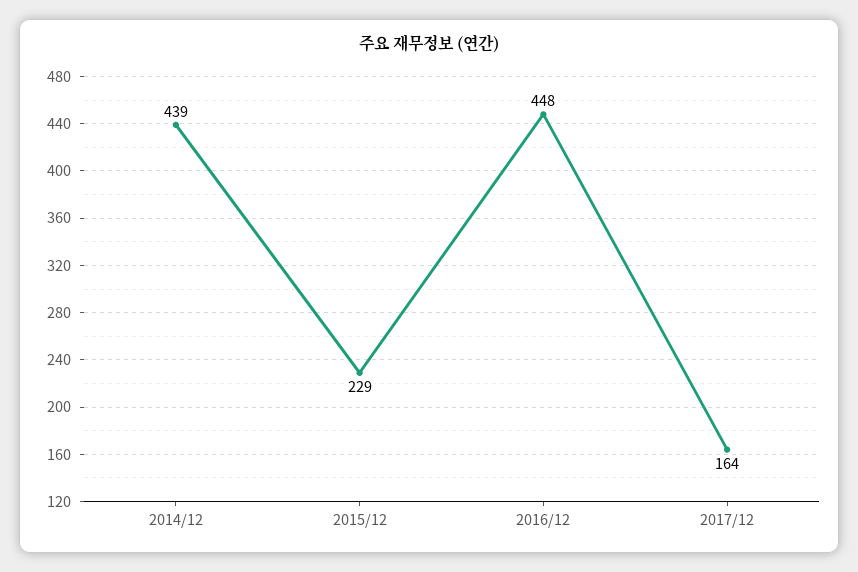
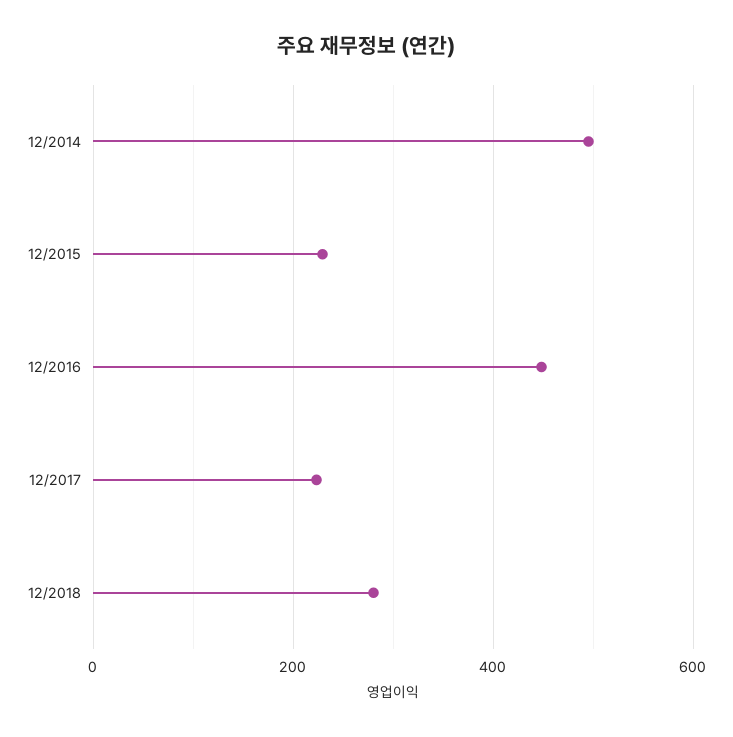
2014/12: 439 -> 500
2017/12: 164 -> 220
12/2018: none -> 280

